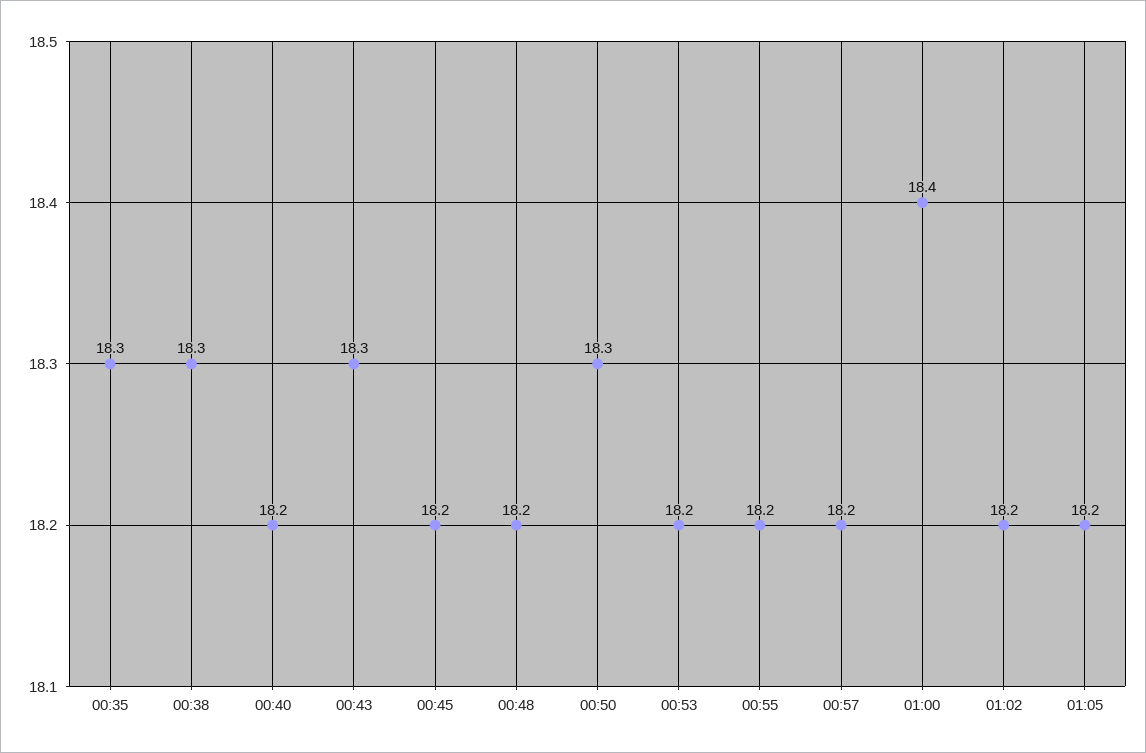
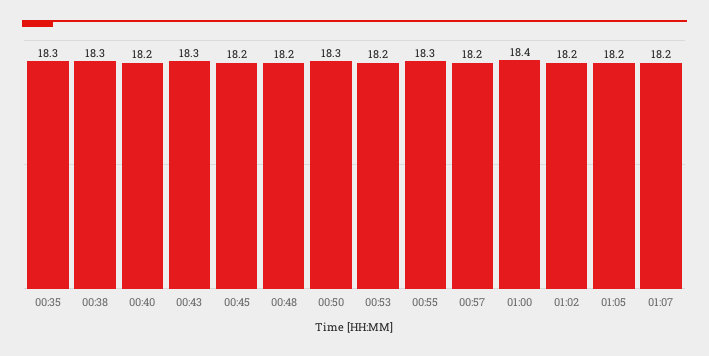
00:55: 18.2 -> 18.3
01:07: none -> 18.2

